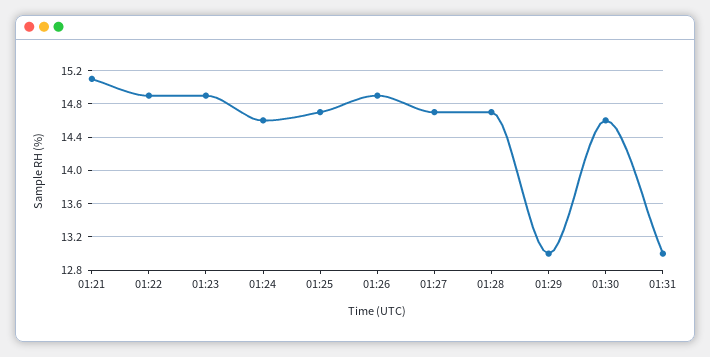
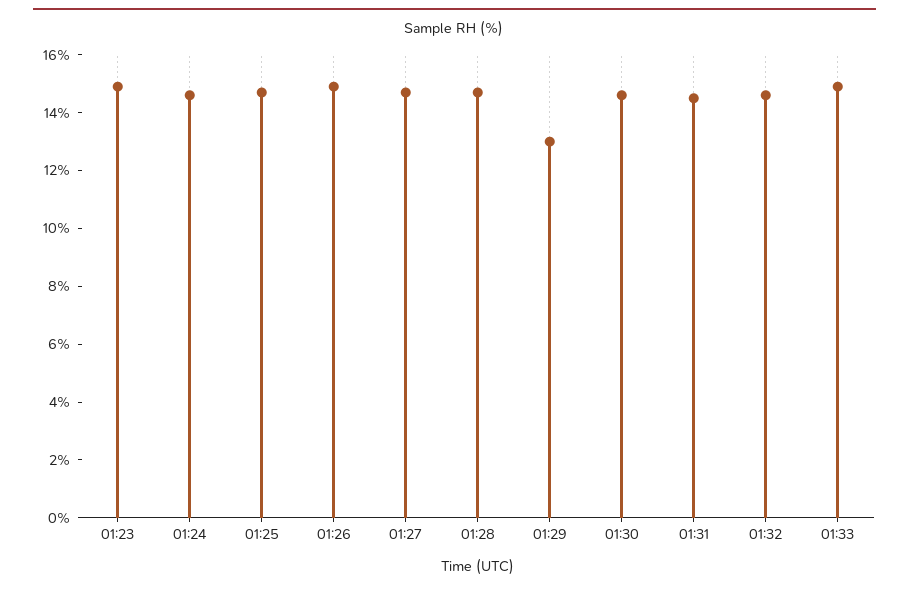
01:21: 15.1 -> none
01:22: 14.9 -> none
01:31: 13 -> 14.5
01:32: none -> 14.5
01:33: none -> 15

